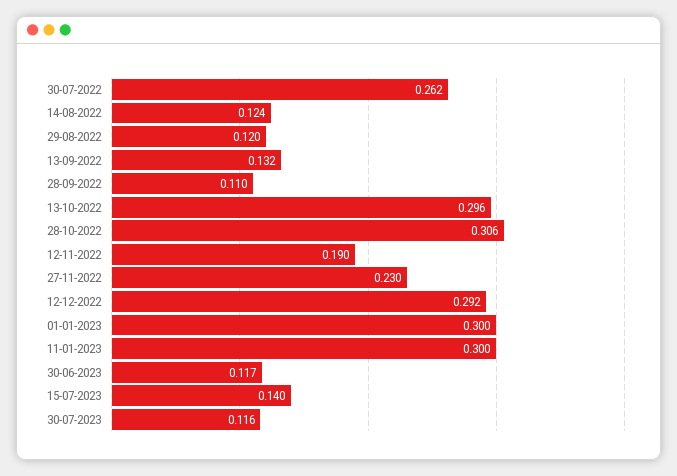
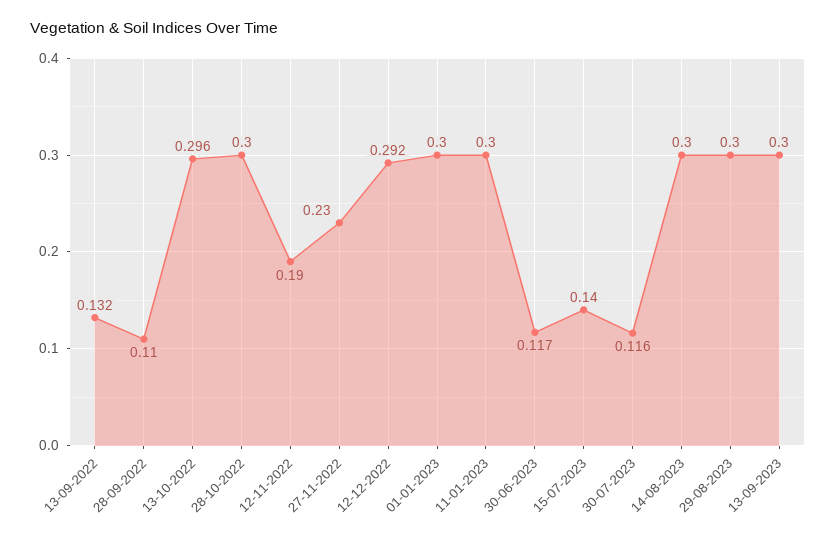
30-07-2022: 0.262 -> none
14-08-2022: 0.124 -> none
29-08-2022: 0.12 -> none
28-10-2022: 0.306 -> 0.3
14-08-2023: none -> 0.3
29-08-2023: none -> 0.3
13-09-2023: none -> 0.3

